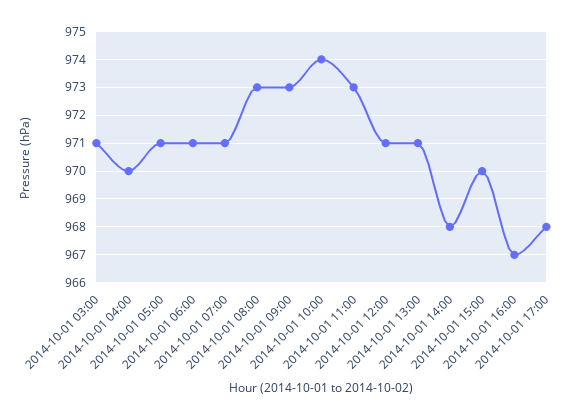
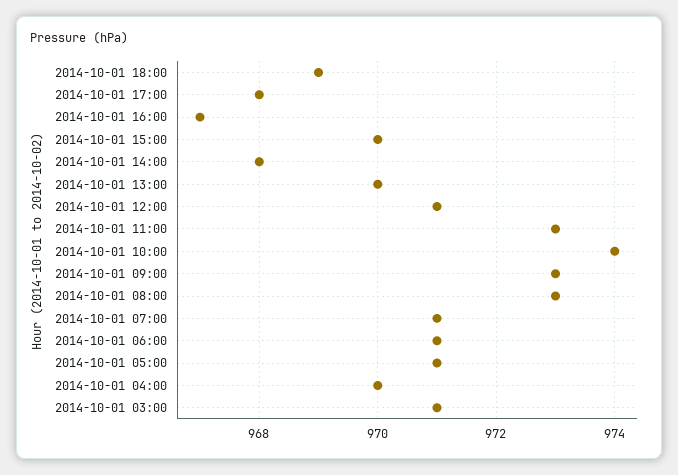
2014-10-01 13:00: 971 -> 970
2014-10-01 18:00: none -> 969

